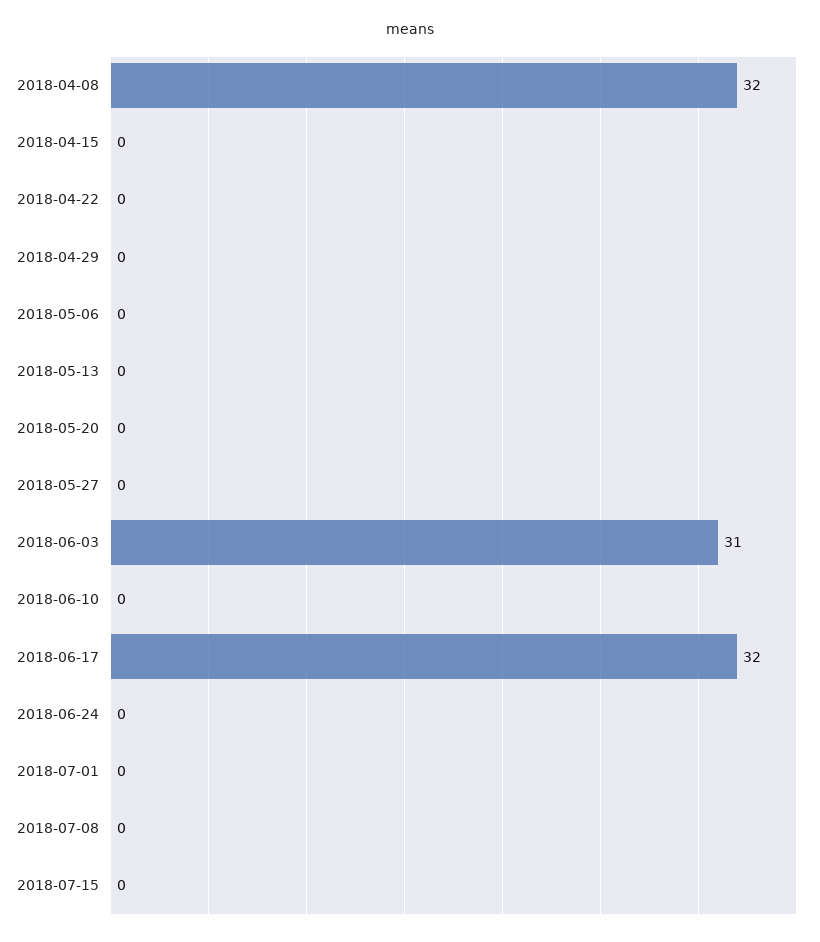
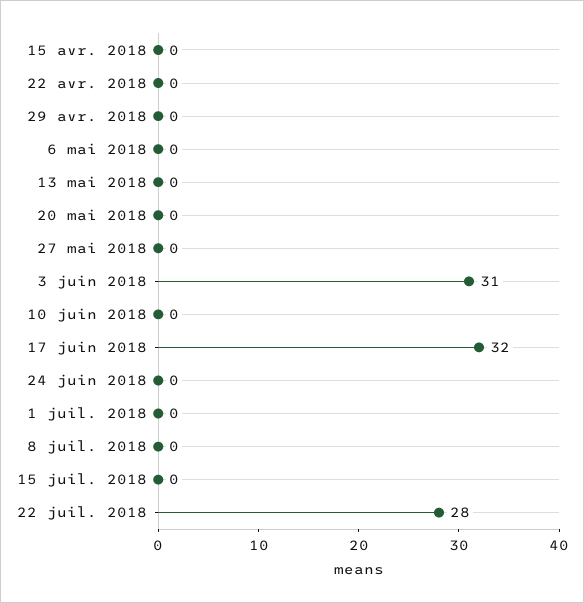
2018-04-08: 32 -> none
22 juil. 2018: none -> 28

